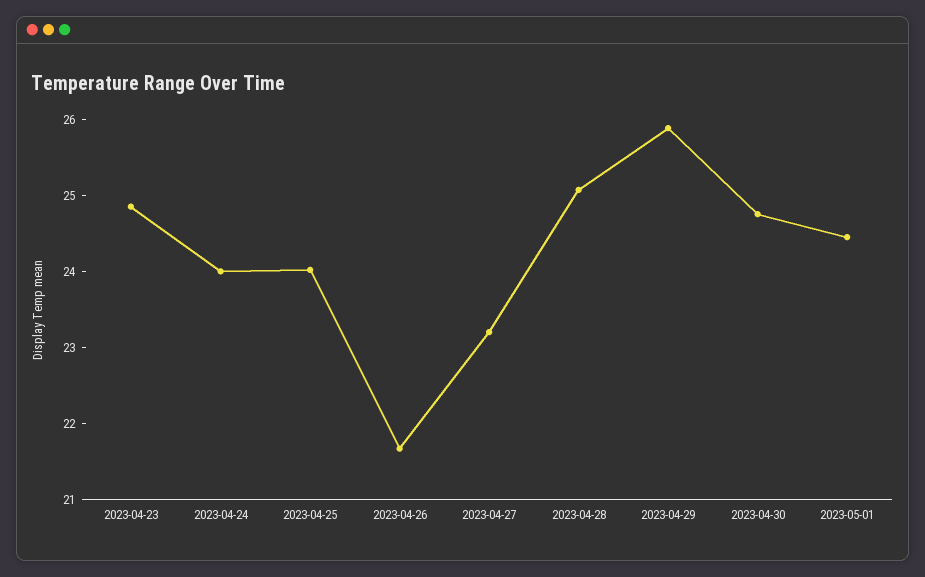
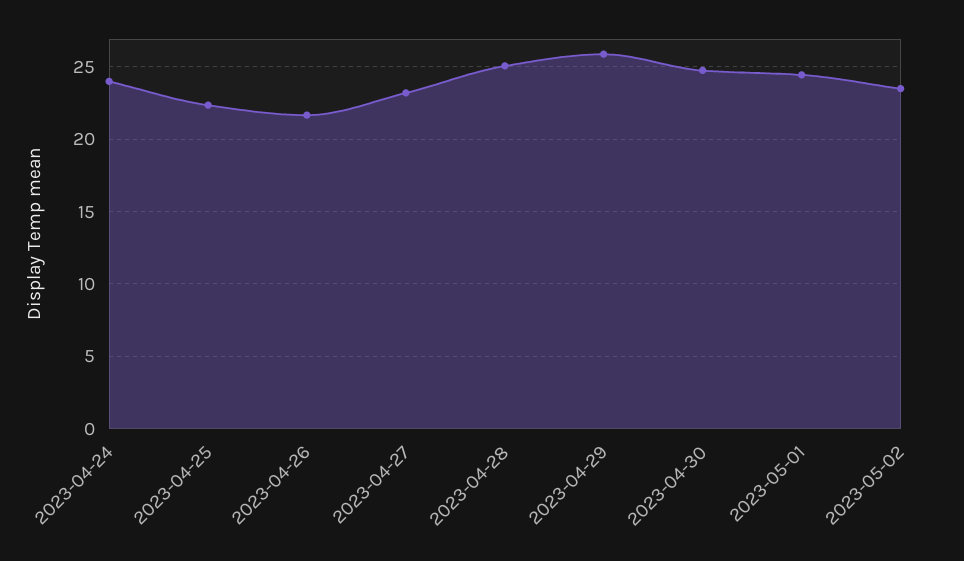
2023-04-23: 24.8 -> none
2023-04-25: 24 -> 22.5
2023-05-02: none -> 23.5

